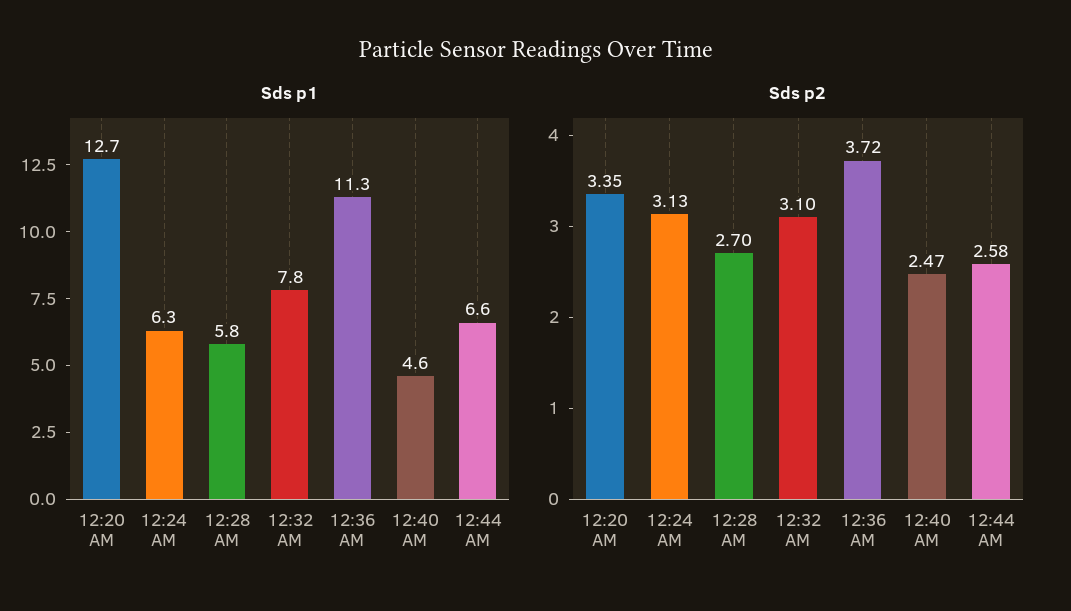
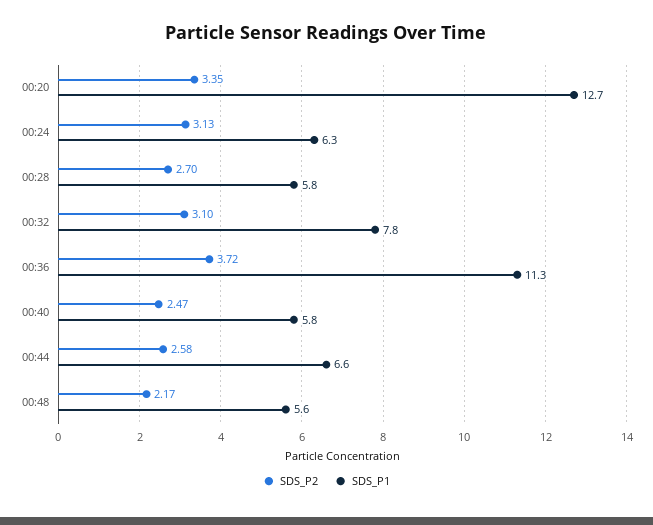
Sds p1, 12:40 AM: 4.6 -> 5.8
Sds p2, 00:48: none -> 2.17
Sds p1, 00:48: none -> 5.6

